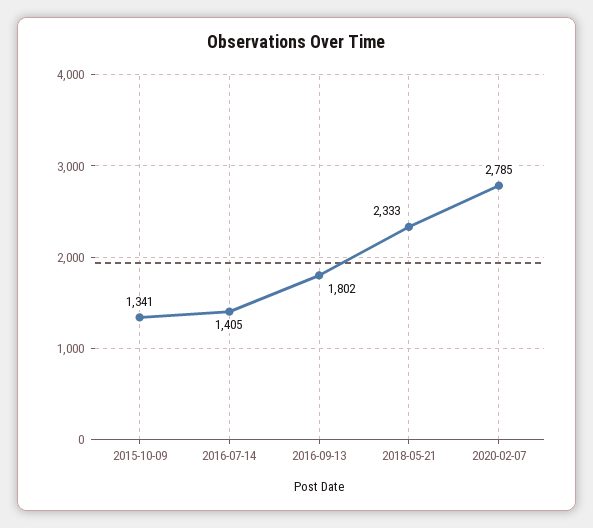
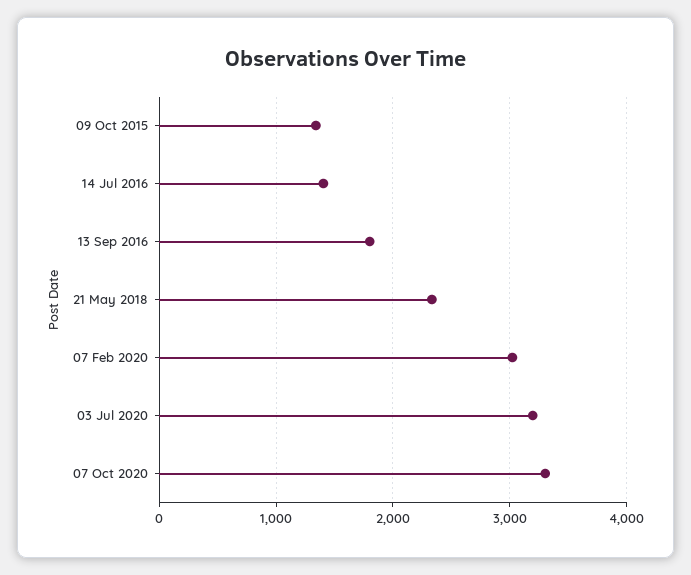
2020-02-07: 2785 -> 3000
03 Jul 2020: none -> 3200
07 Oct 2020: none -> 3300

